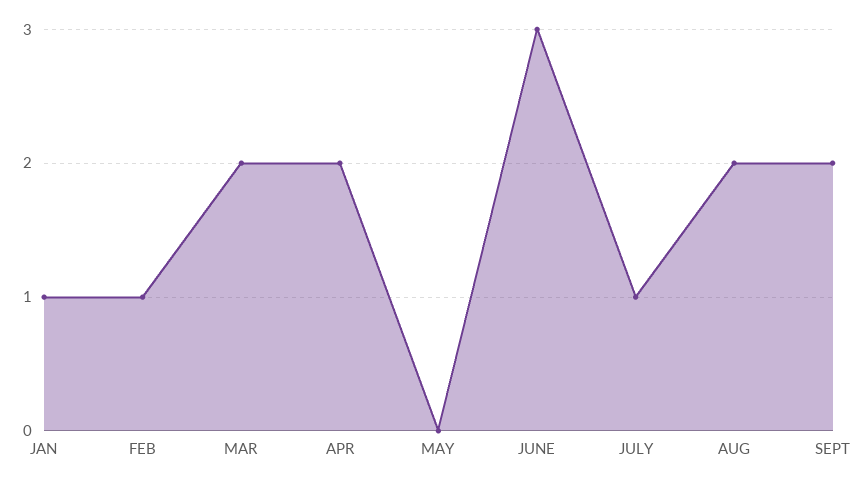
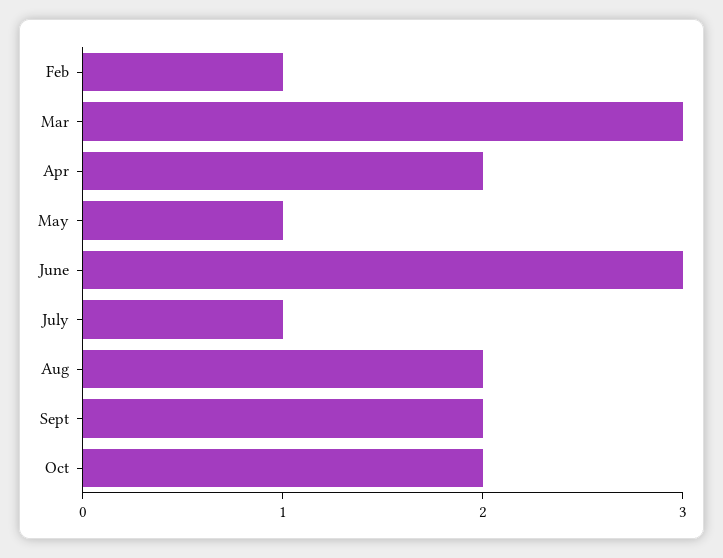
JAN: 1 -> none
MAR: 2 -> 3
MAY: 0 -> 1
Oct: none -> 2

